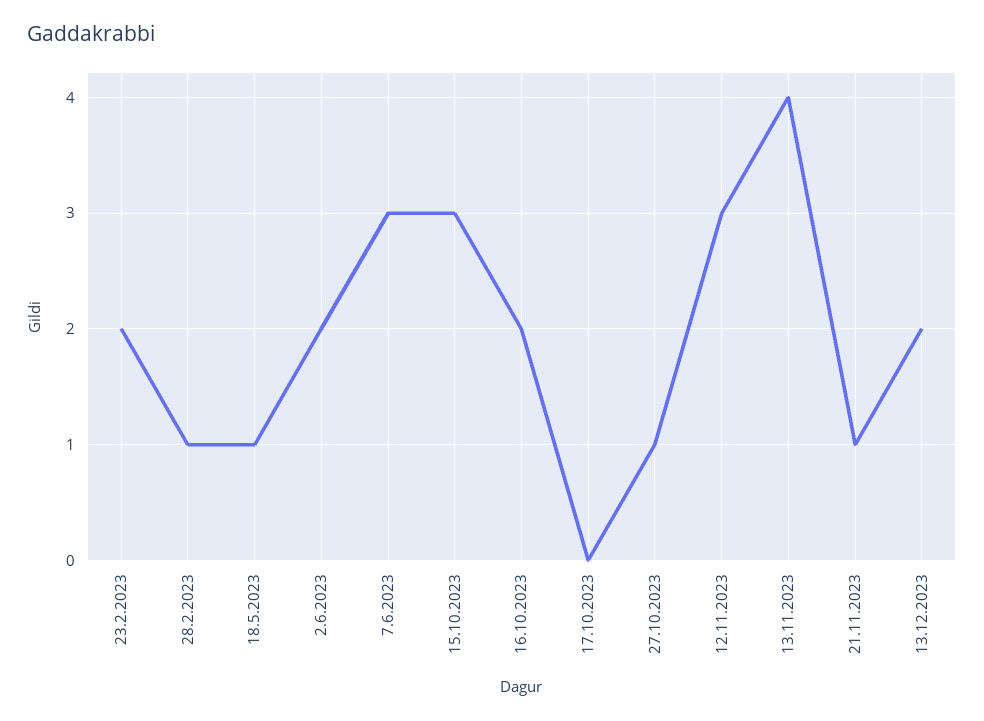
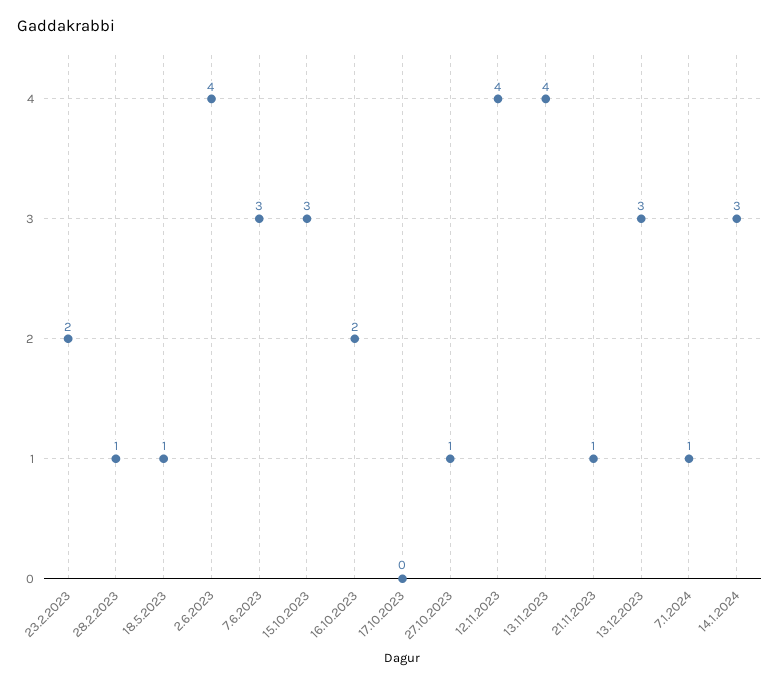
2.6.2023: 2 -> 4
12.11.2023: 3 -> 4
13.12.2023: 2 -> 3
7.1.2024: none -> 1
14.1.2024: none -> 3

